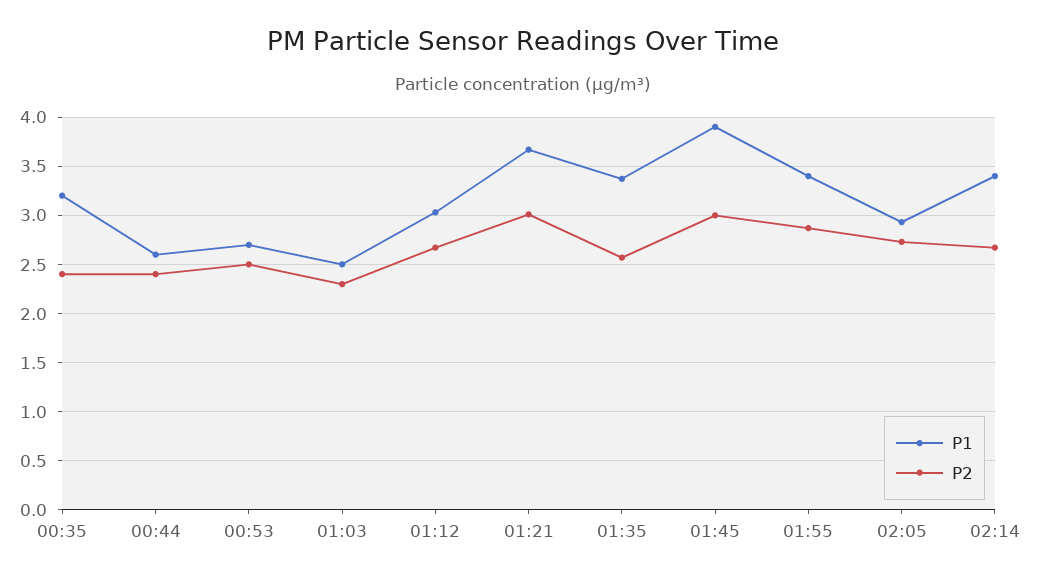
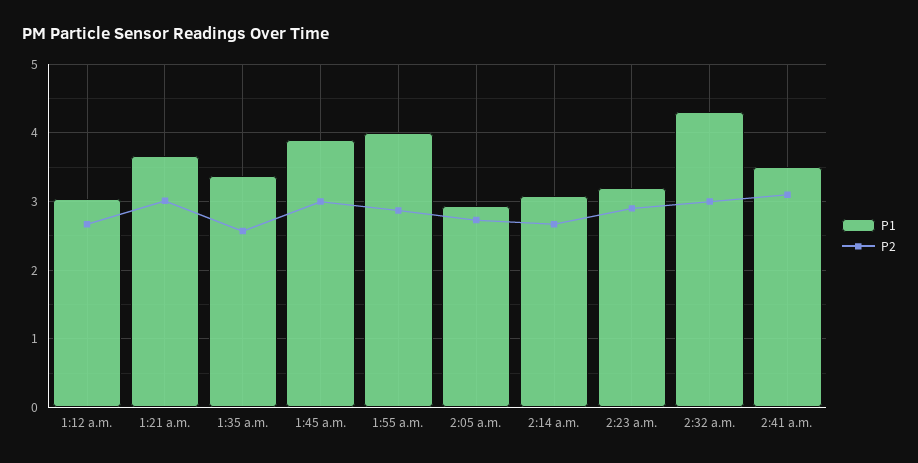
P1, 00:35: 3.2 -> none
P2, 00:35: 2.4 -> none
P1, 00:44: 2.6 -> none
P2, 00:44: 2.4 -> none
P1, 00:53: 2.7 -> none
P2, 00:53: 2.5 -> none
P1, 01:03: 2.5 -> none
P2, 01:03: 2.3 -> none
P1, 01:55: 3.4 -> 4
P1, 02:14: 3.4 -> 3.1
P1, 2:23 a.m.: none -> 3.2
P2, 2:23 a.m.: none -> 2.9
P1, 2:32 a.m.: none -> 4.3
P2, 2:32 a.m.: none -> 3
P1, 2:41 a.m.: none -> 3.5
P2, 2:41 a.m.: none -> 3.1

